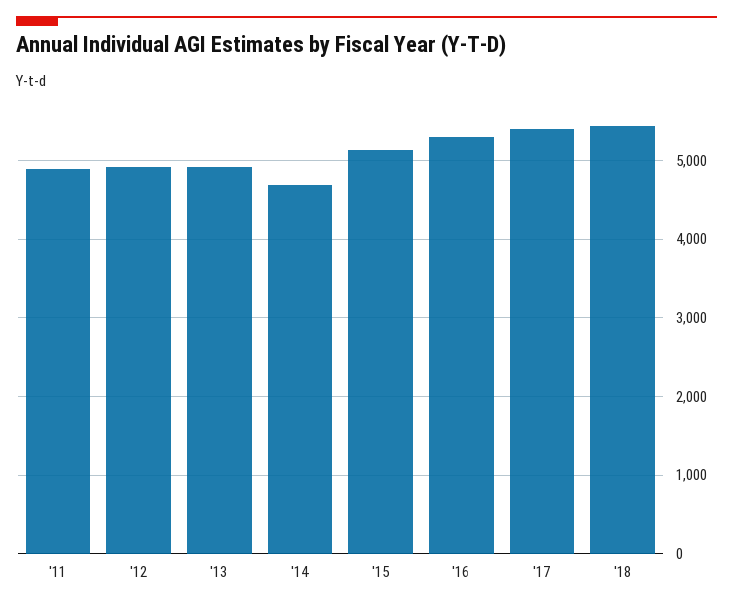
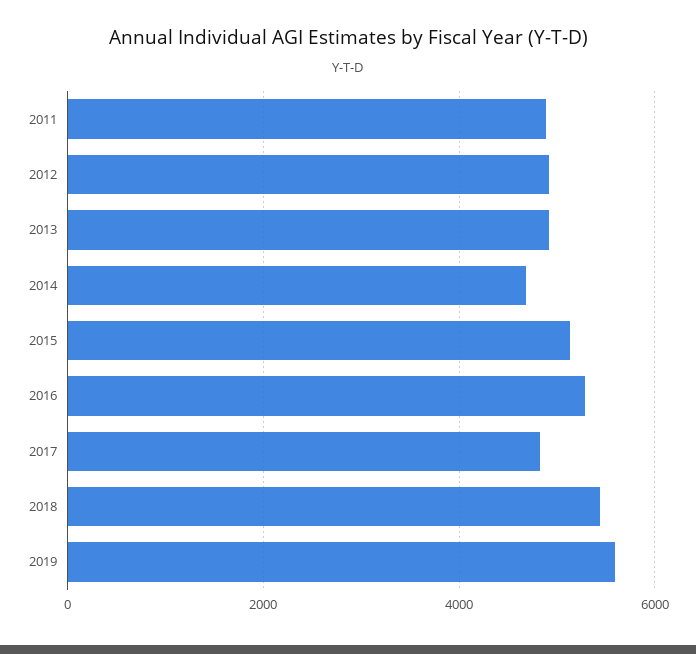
'17: 5400 -> 4800
2019: none -> 5600

